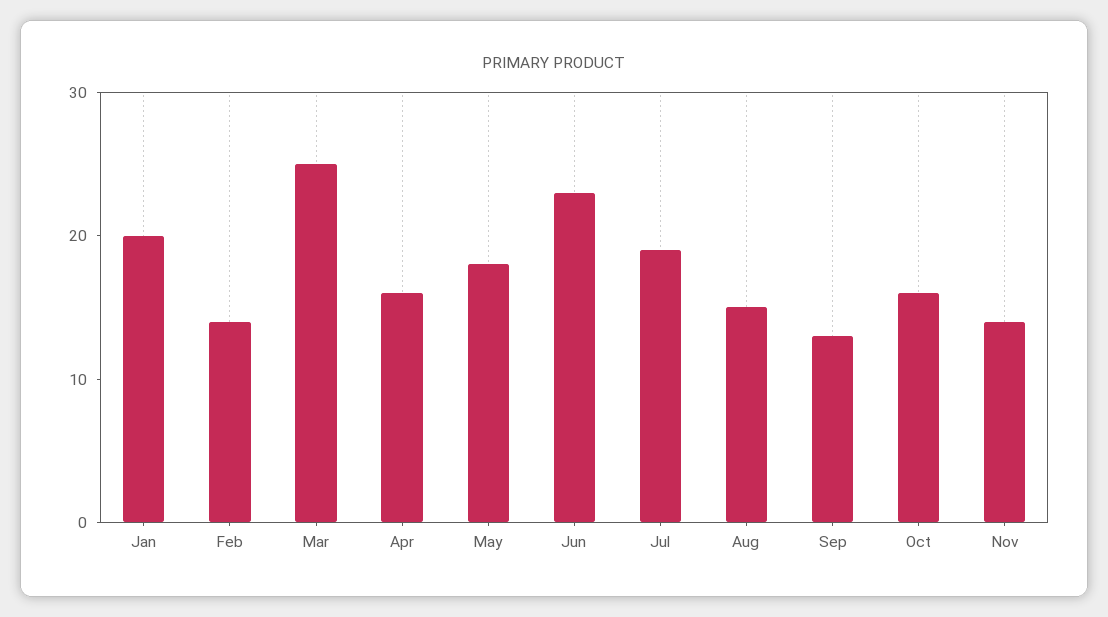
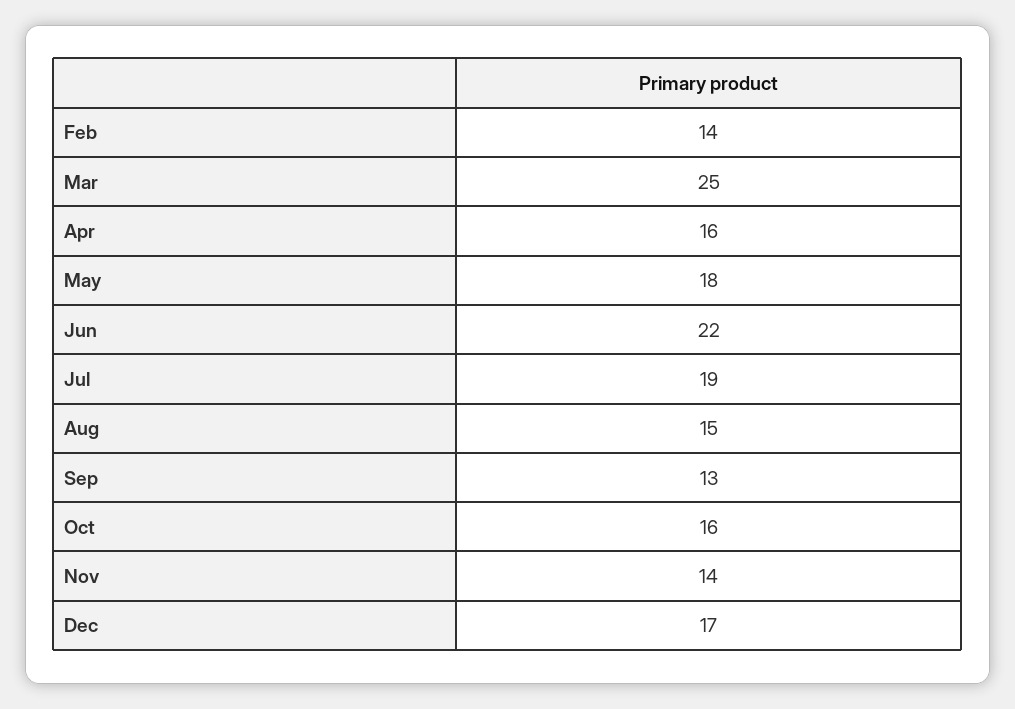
Jan: 20 -> none
Jun: 23 -> 22
Dec: none -> 17

